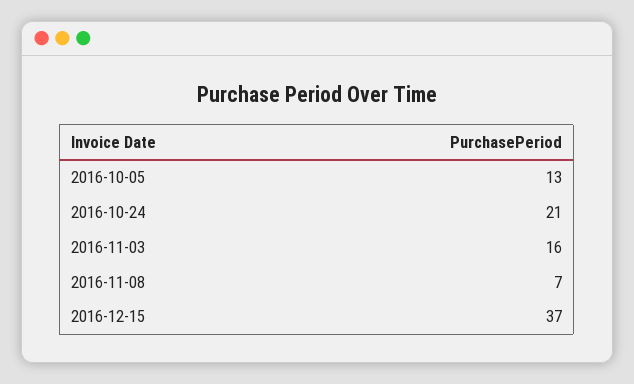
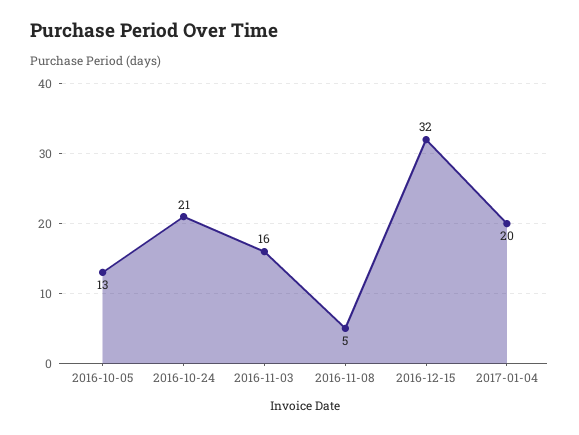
2016-11-08: 7 -> 5
2016-12-15: 37 -> 32
2017-01-04: none -> 20

